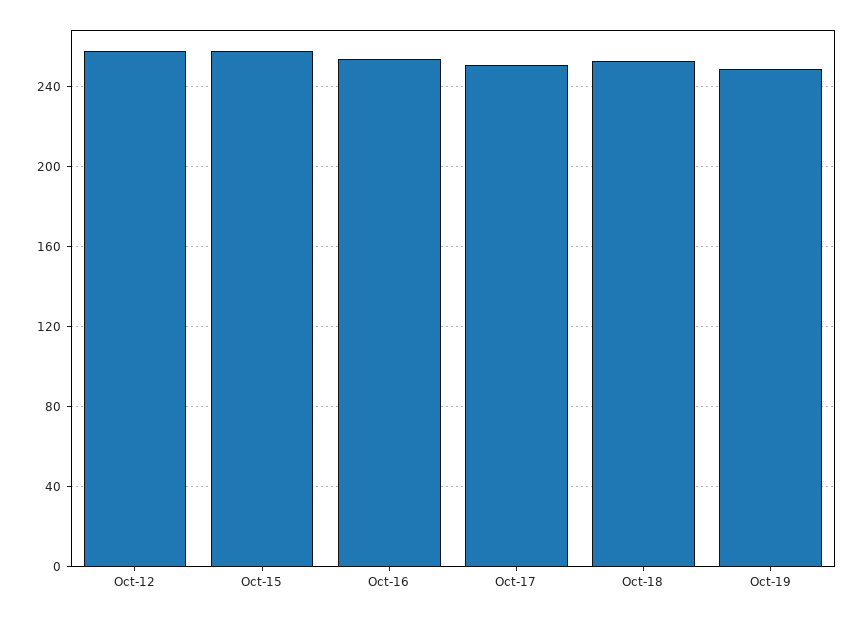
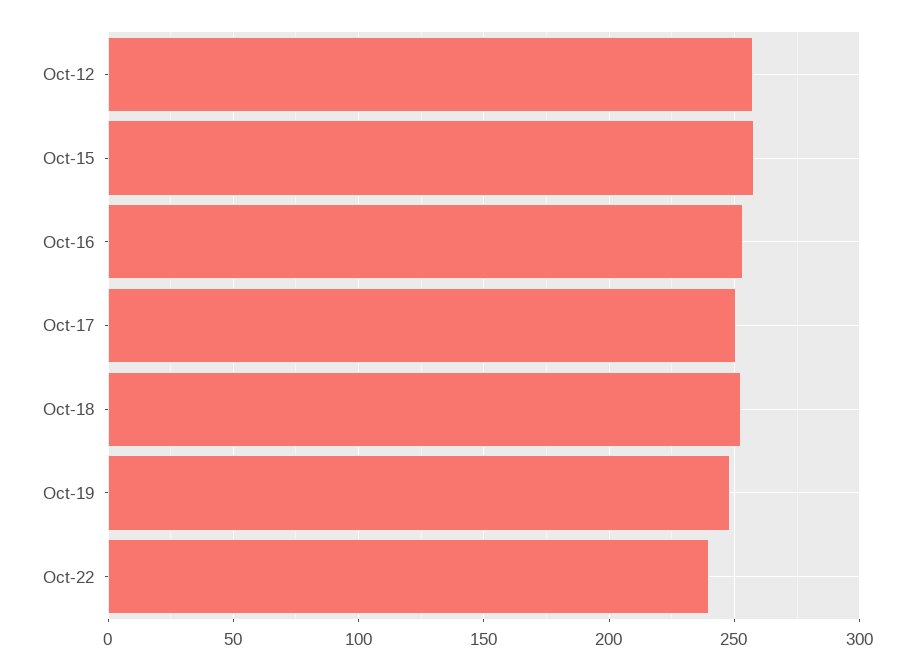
Oct-22: none -> 240

